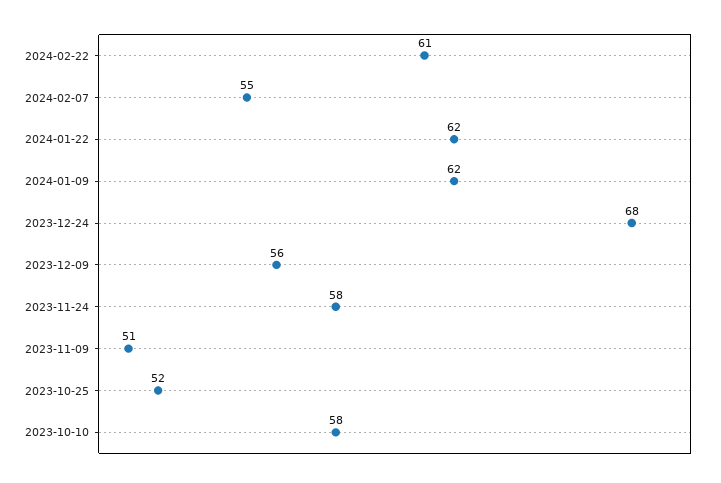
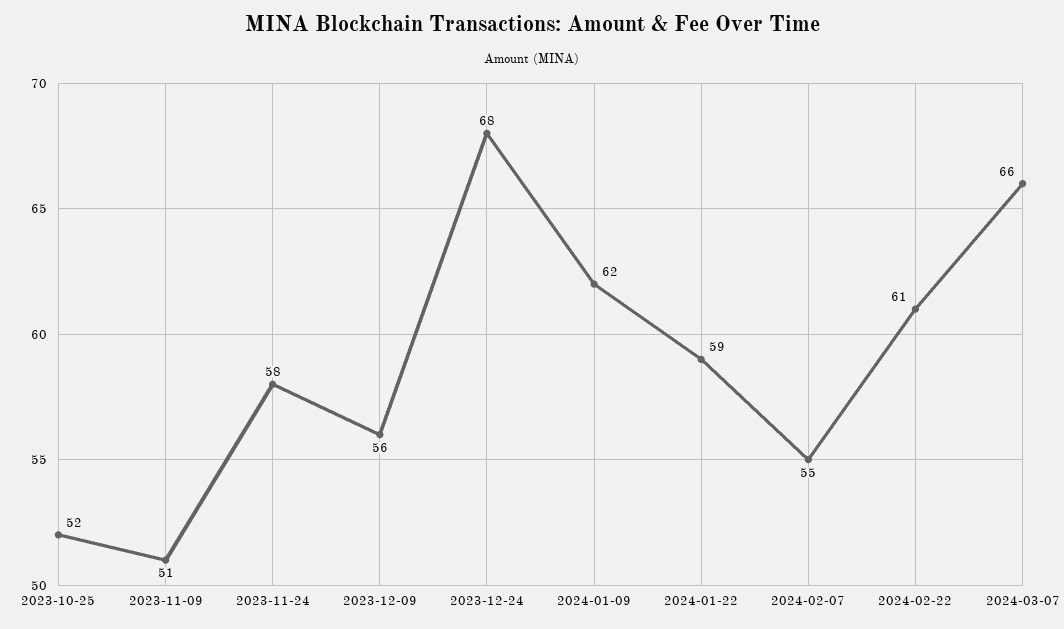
2024-01-22: 62 -> 59
2023-10-10: 58 -> none
2024-03-07: none -> 66

